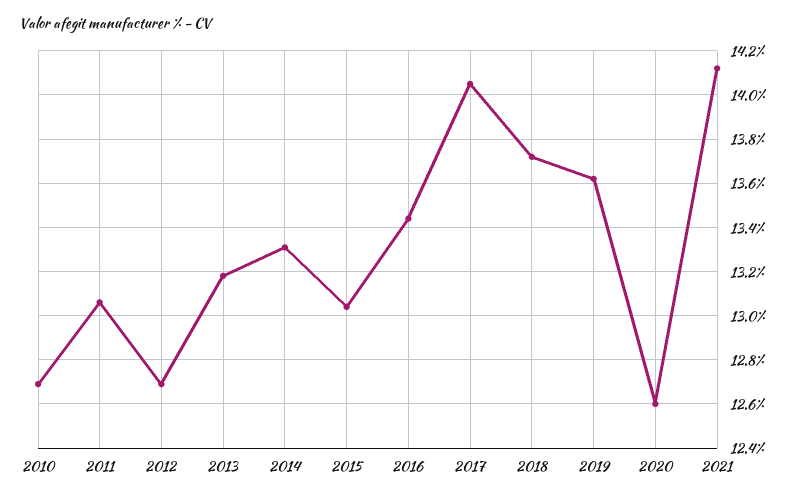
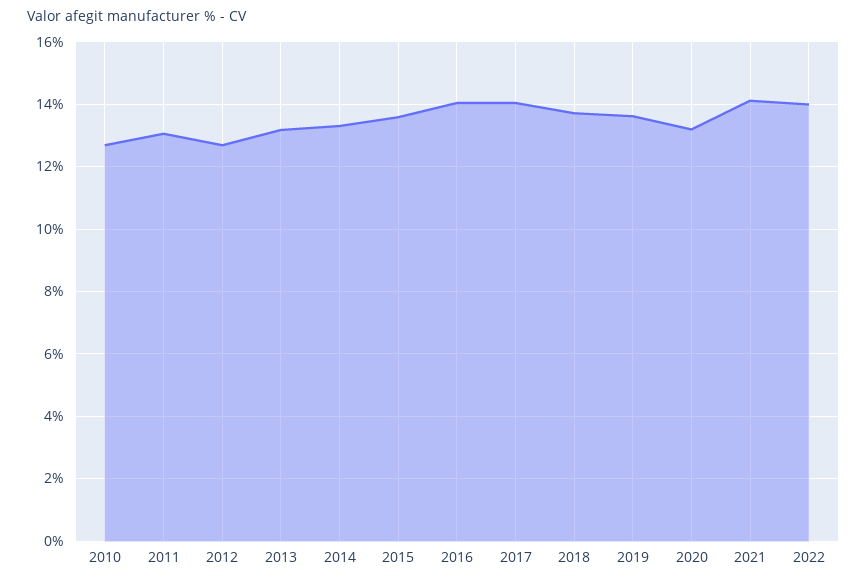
2015: 13.05 -> 13.6
2016: 13.45 -> 14
2020: 12.6 -> 13.2
2022: none -> 14

